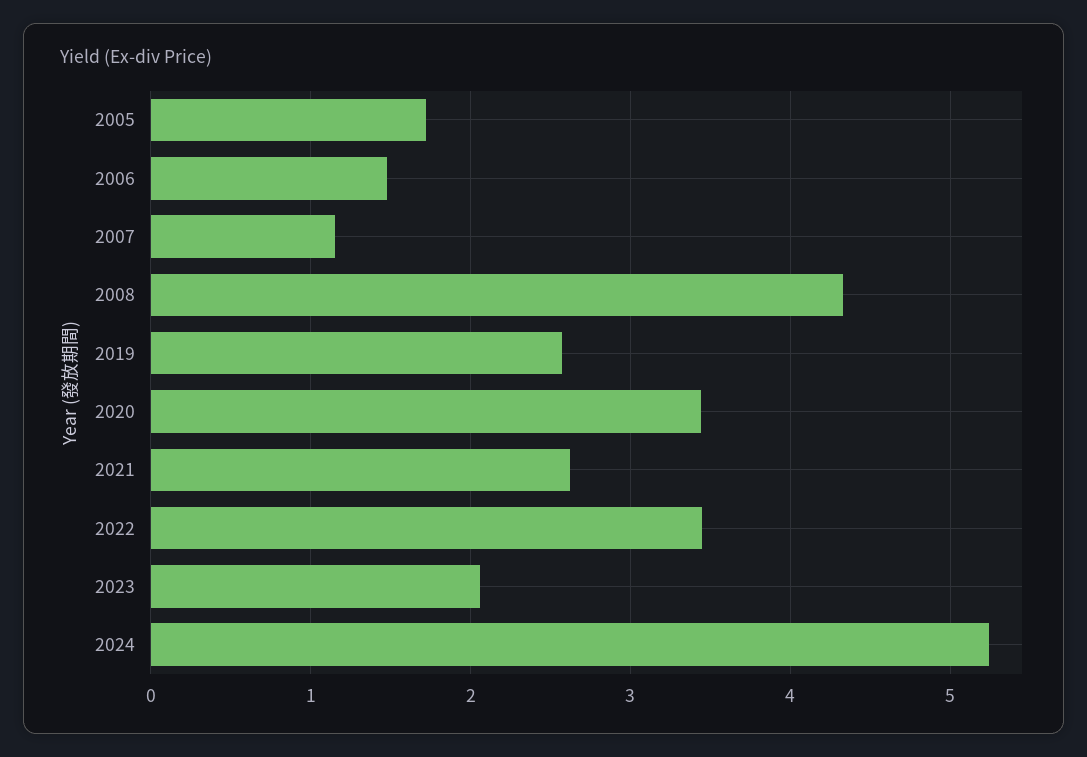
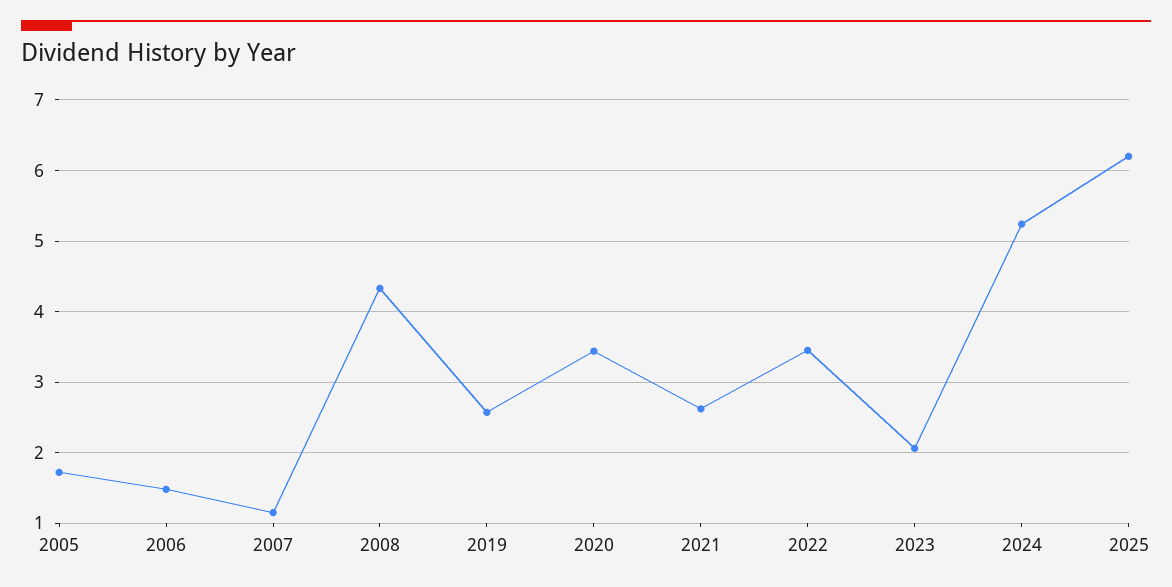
2025: none -> 6.2

